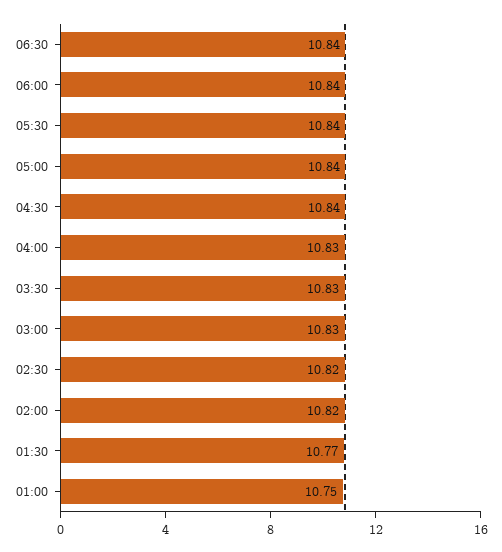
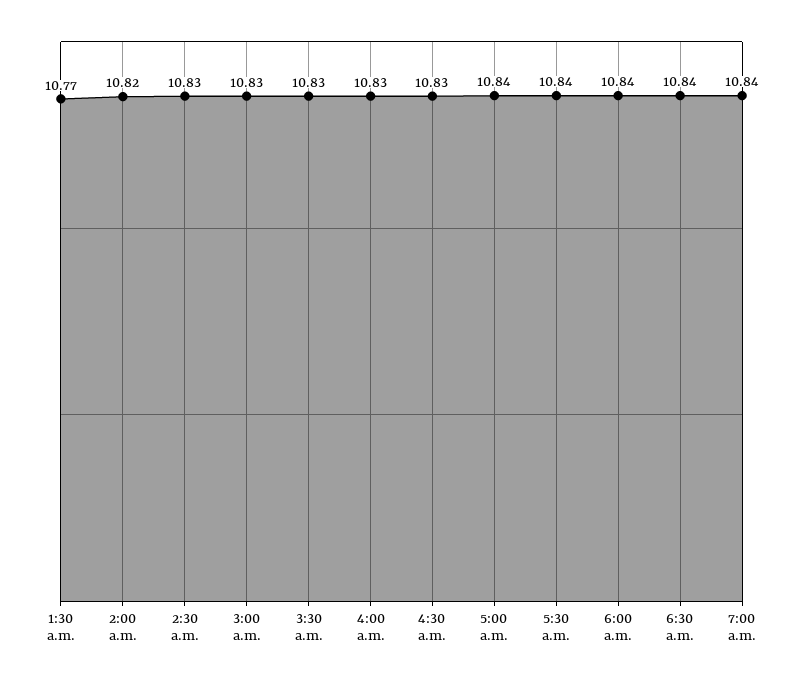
04:30: 10.84 -> 10.83
02:30: 10.82 -> 10.83
01:00: 10.75 -> none
7:00 a.m.: none -> 10.84

